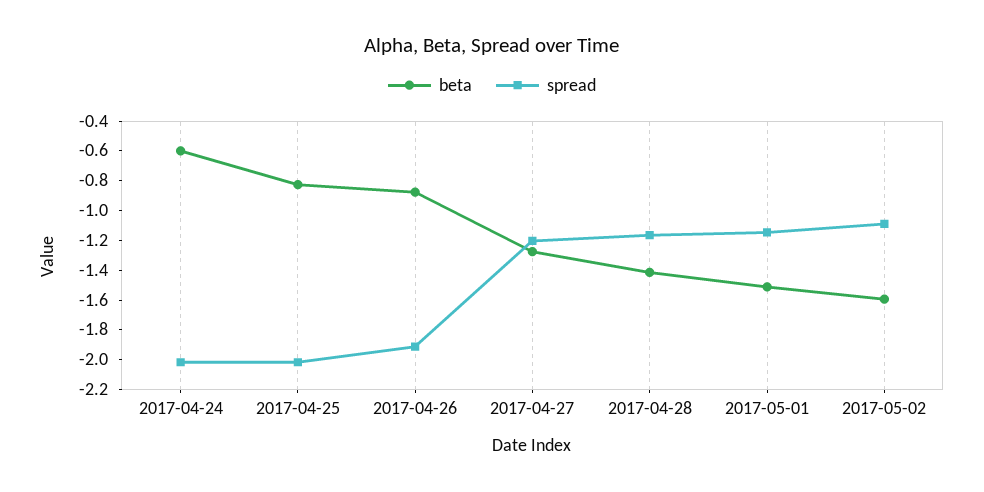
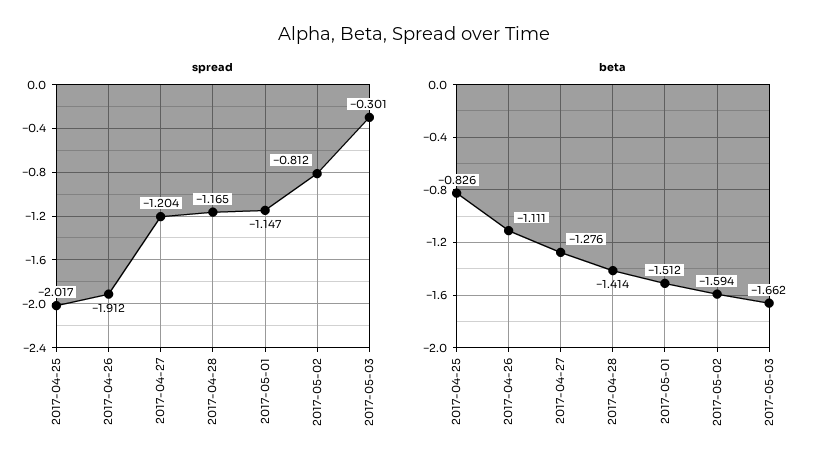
beta, 2017-04-24: -0.6 -> none
spread, 2017-04-24: -2 -> none
beta, 2017-04-26: -0.9 -> -1.111
spread, 2017-05-02: -1.1 -> -0.812
spread, 2017-05-03: none -> -0.301
beta, 2017-05-03: none -> -1.662

